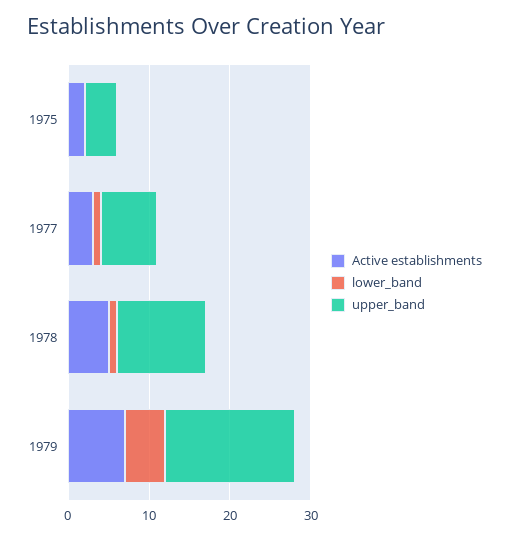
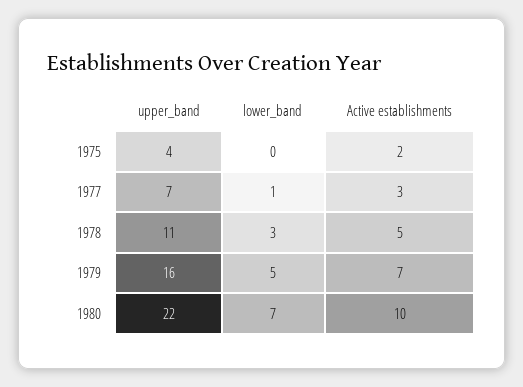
lower_band, 1978: 1 -> 3
upper_band, 1980: none -> 22
lower_band, 1980: none -> 7
Active establishments, 1980: none -> 10

